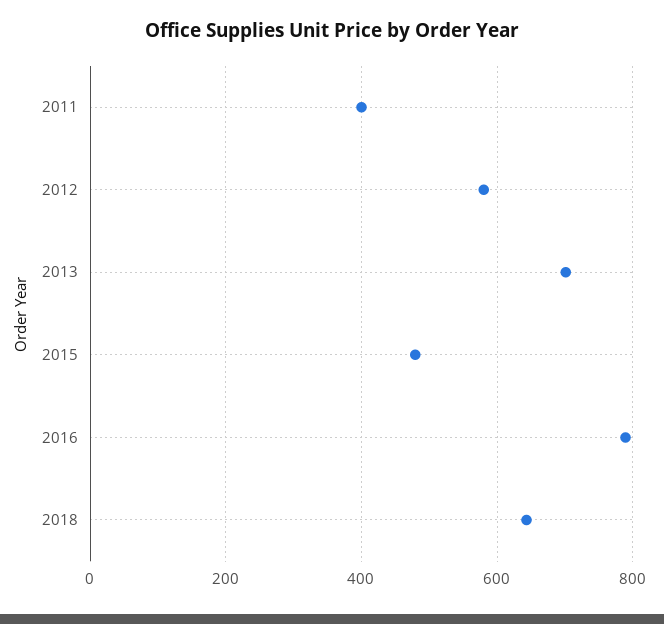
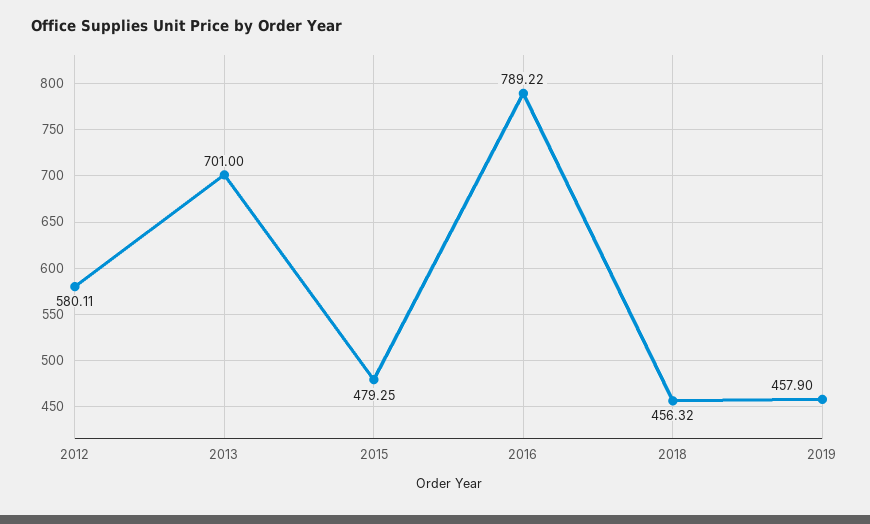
2011: 400 -> none
2018: 640 -> 456.32
2019: none -> 457.9

